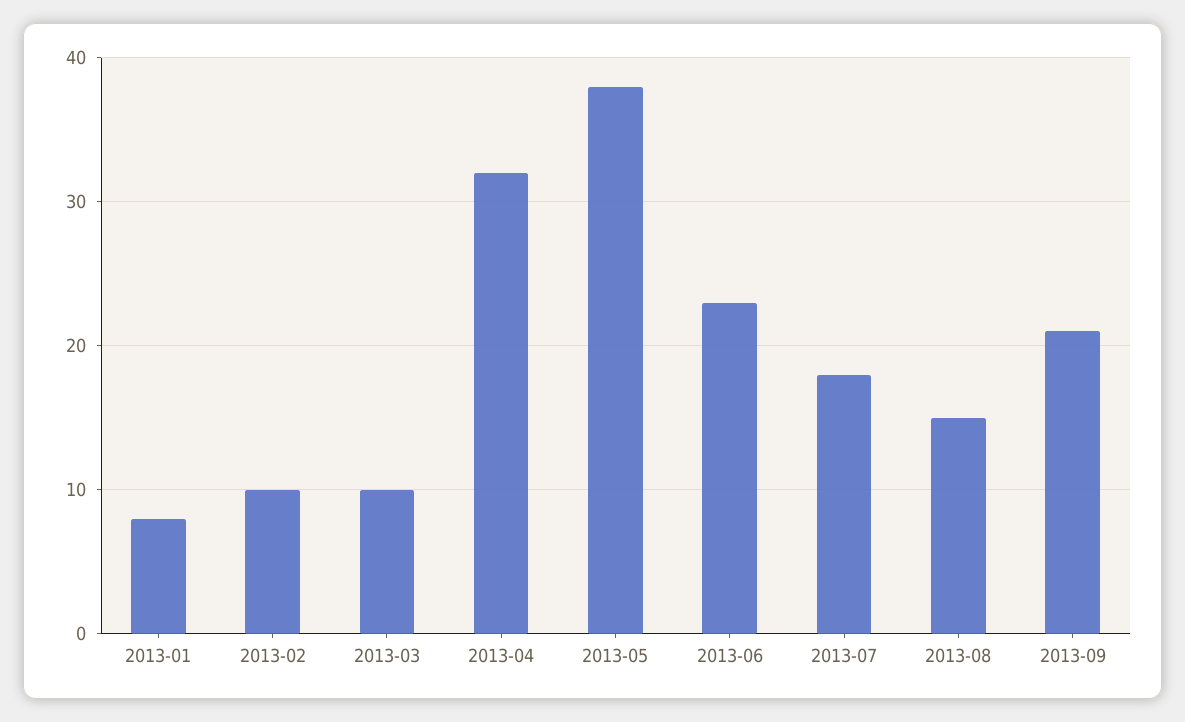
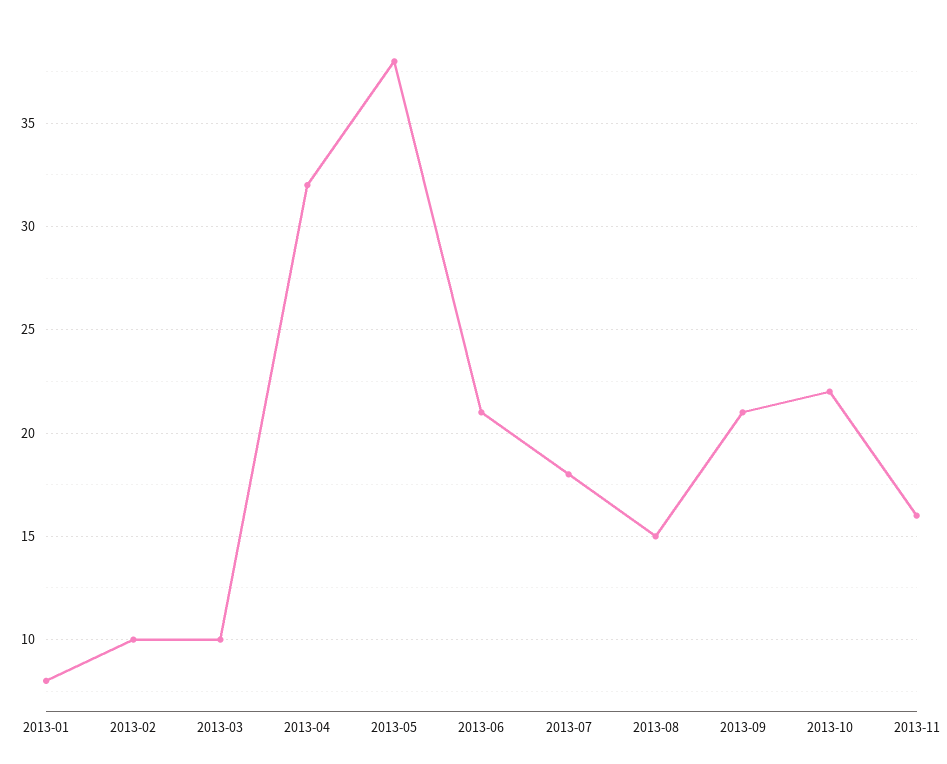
2013-06: 23 -> 21
2013-10: none -> 22
2013-11: none -> 16

